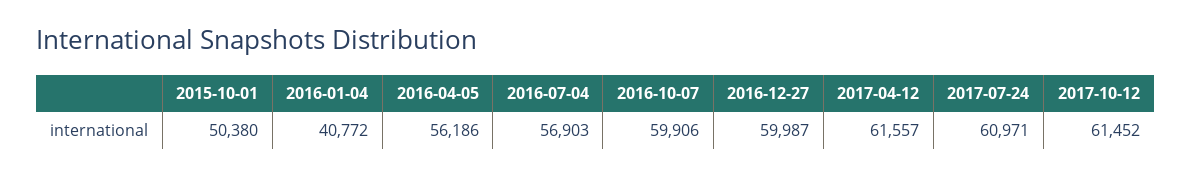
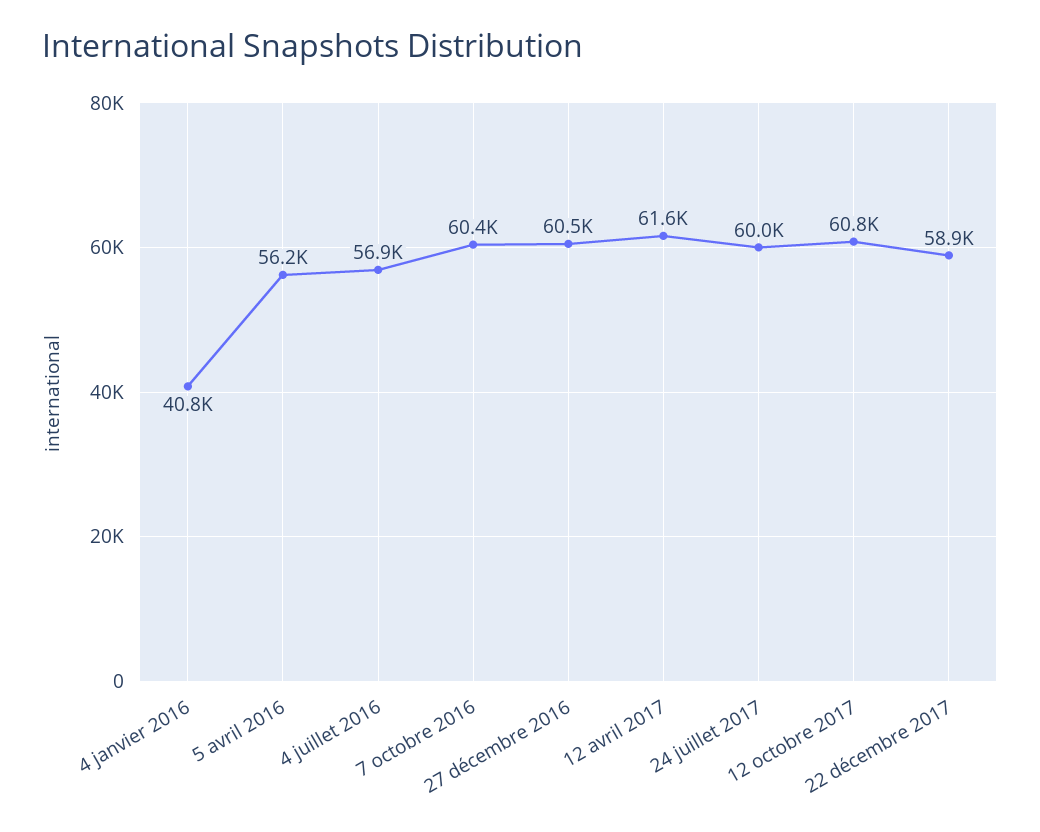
2015-10-01: 50380 -> none
2016-10-07: 59906 -> 60400
2016-12-27: 59987 -> 60500
2017-07-24: 60971 -> 60000
2017-10-12: 61452 -> 60800
22 décembre 2017: none -> 58900

